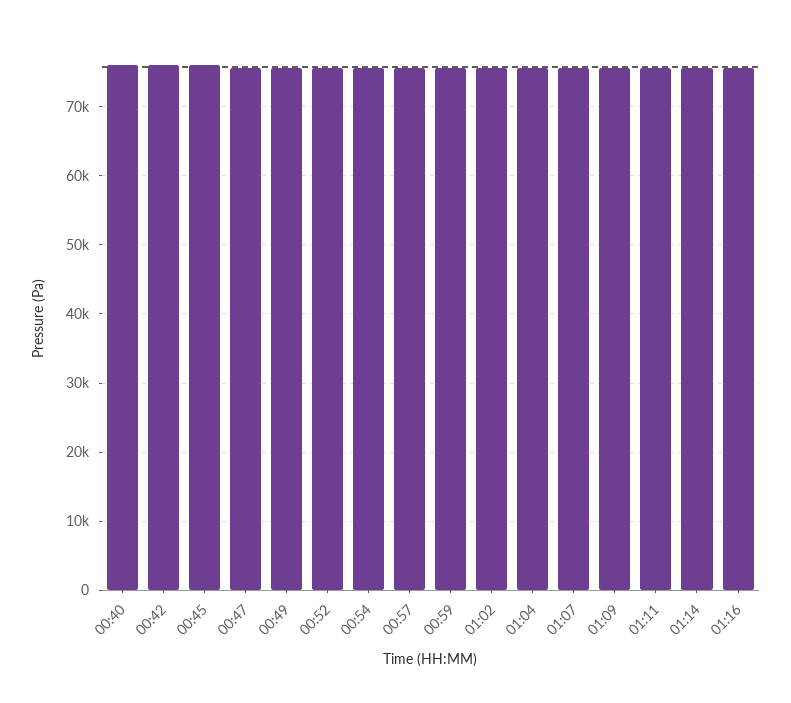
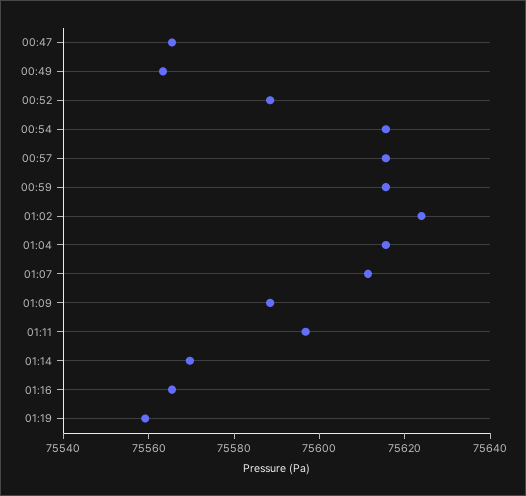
00:40: 76000 -> none
00:42: 76000 -> none
00:45: 76000 -> none
01:19: none -> 75560

